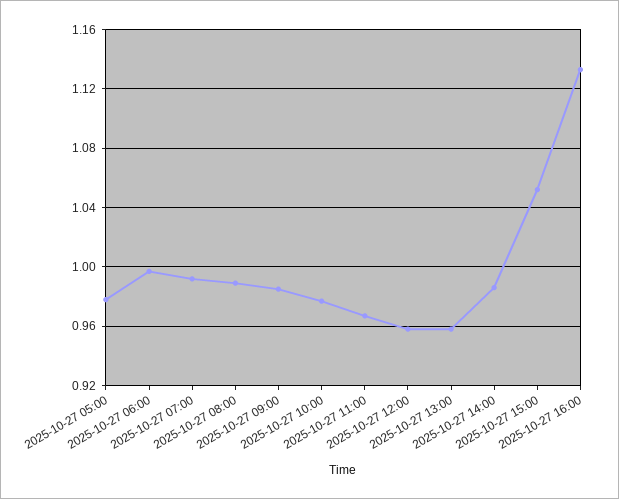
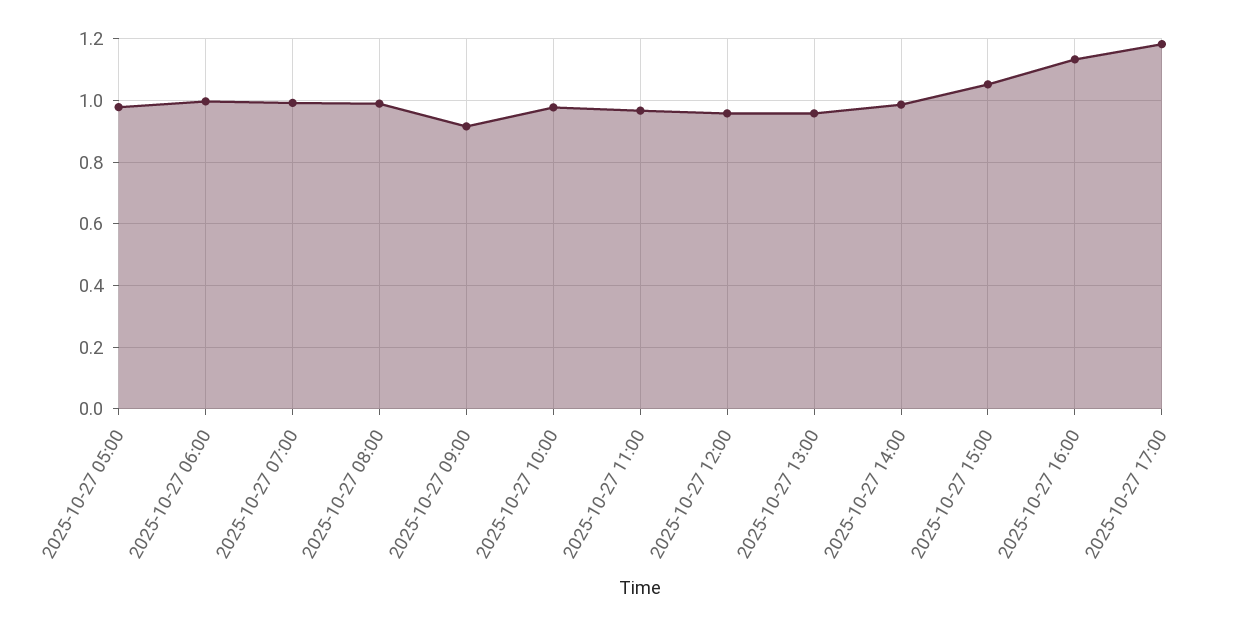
2025-10-27 09:00: 0.985 -> 0.92
2025-10-27 17:00: none -> 1.18

